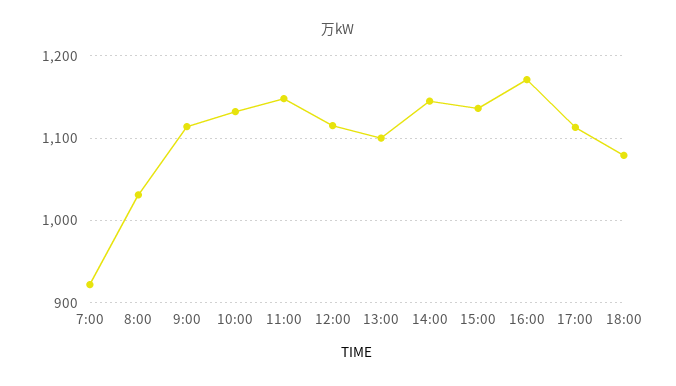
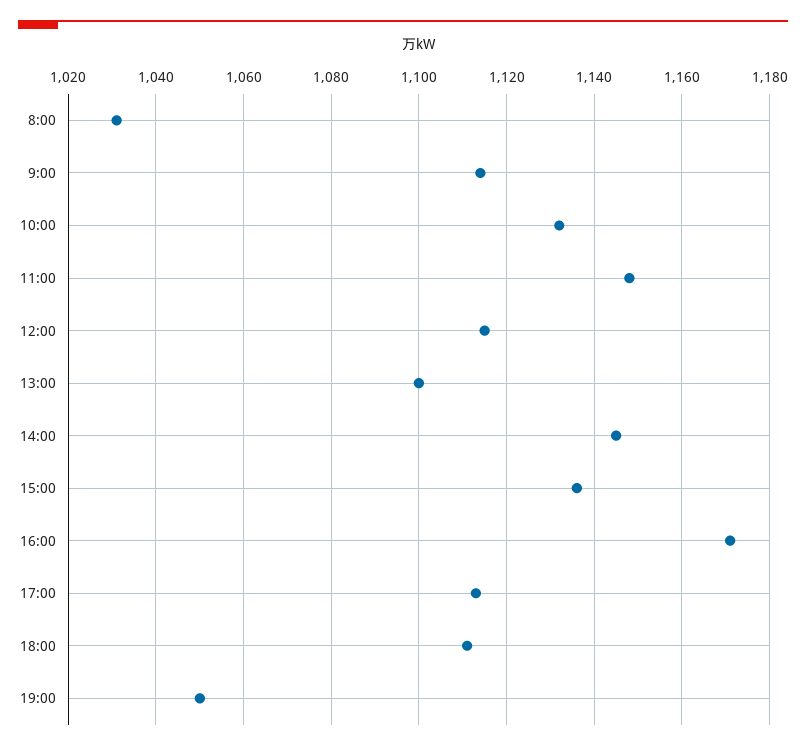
7:00: 920 -> none
18:00: 1080 -> 1110
19:00: none -> 1050

